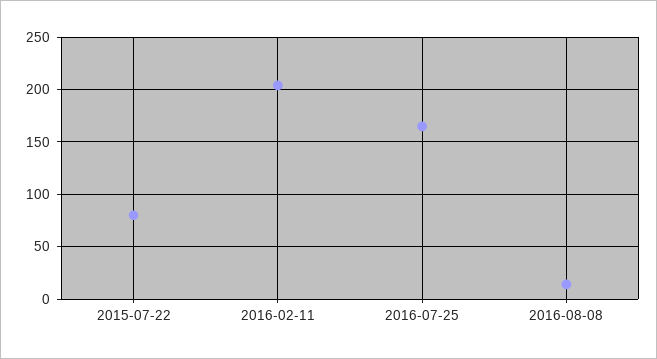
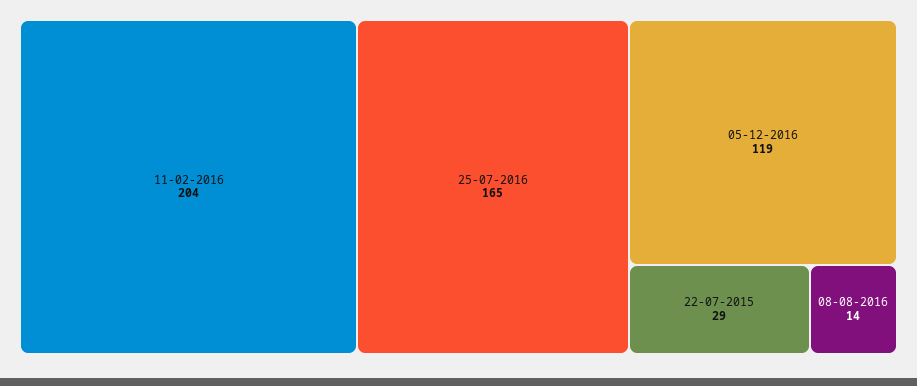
2015-07-22: 80 -> 29
05-12-2016: none -> 119

